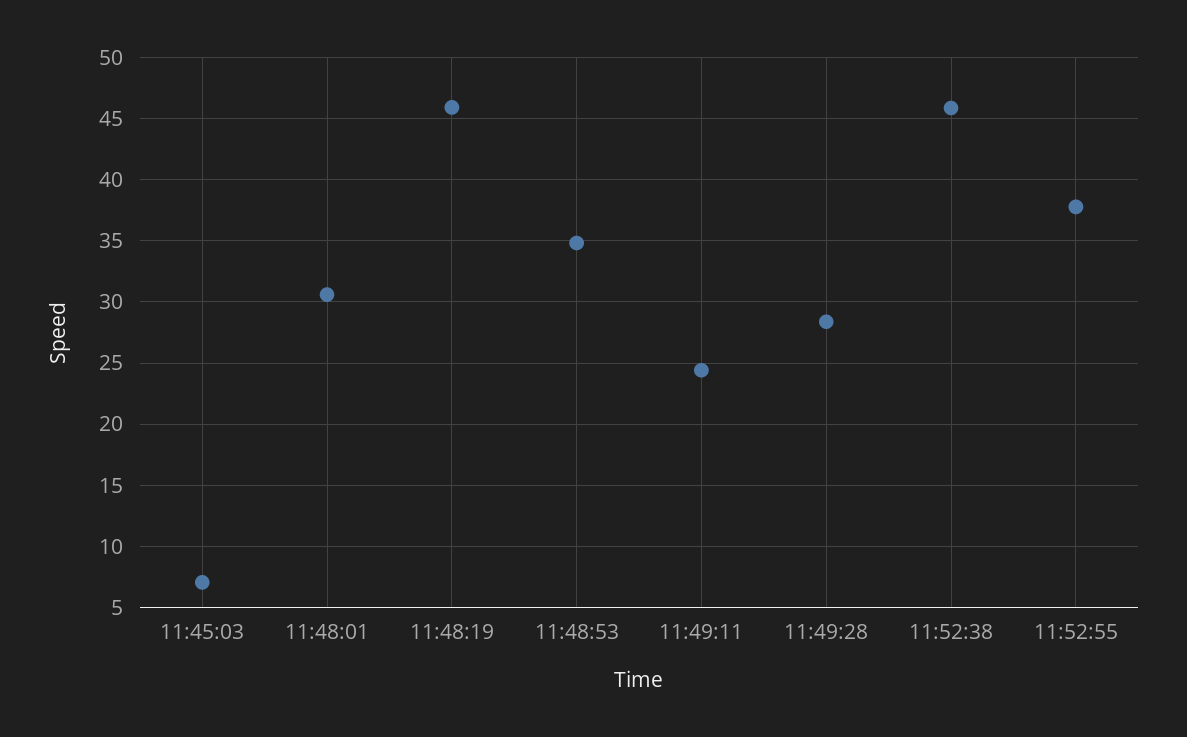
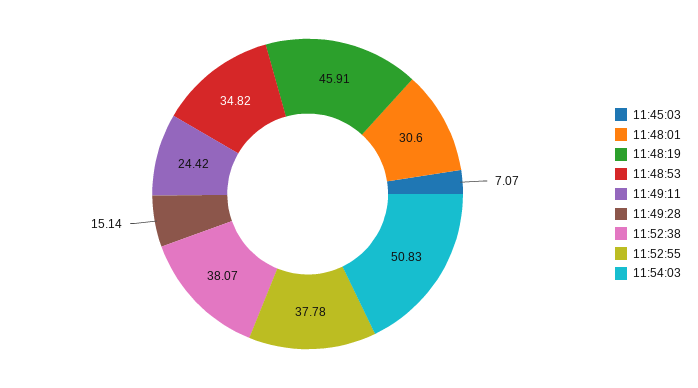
11:49:28: 28.5 -> 15.14
11:52:38: 46 -> 38.07
11:54:03: none -> 50.83

